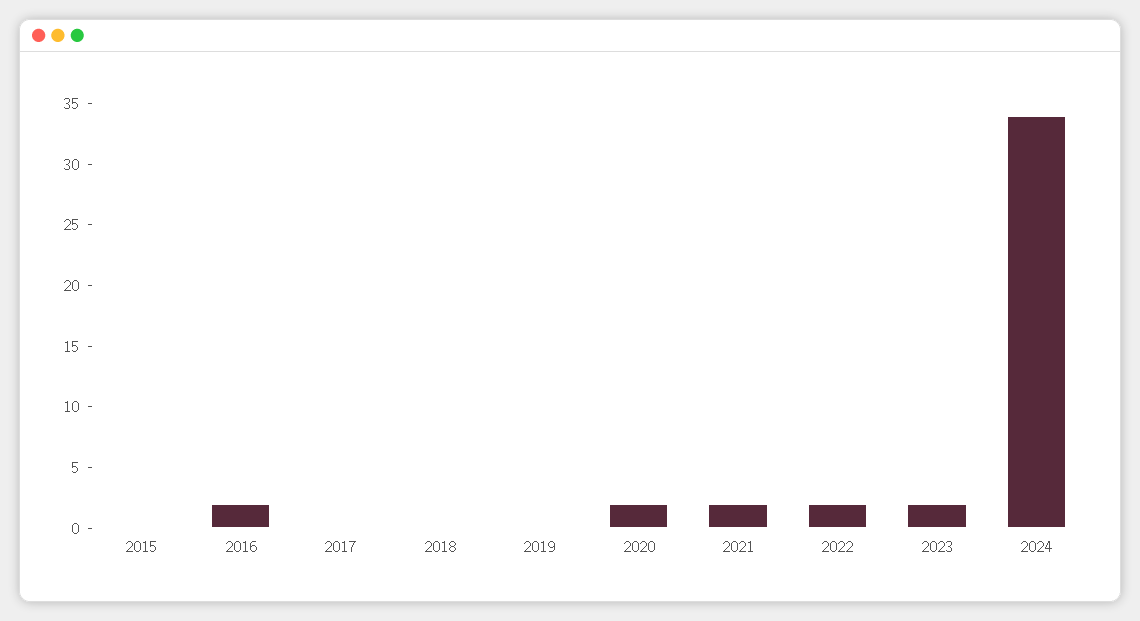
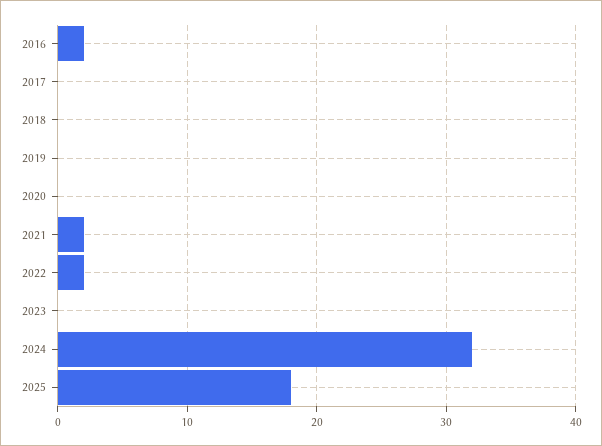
2015: 0 -> none
2020: 2 -> 0
2023: 2 -> 0
2024: 34 -> 32
2025: none -> 18

